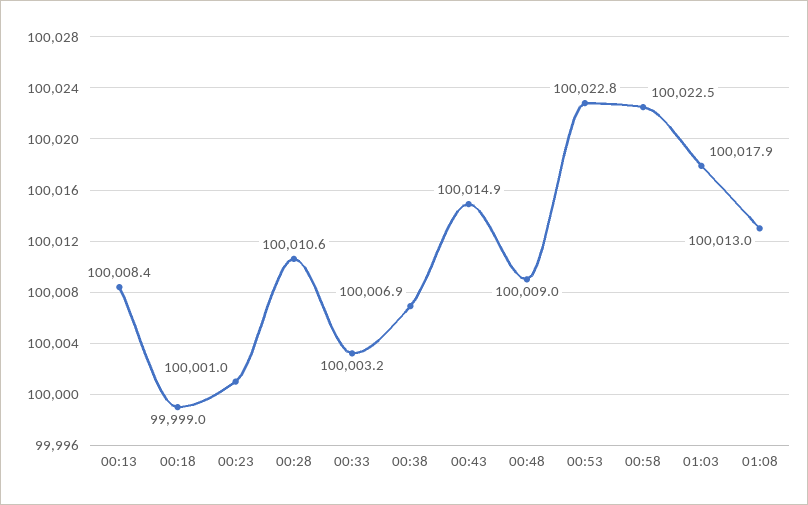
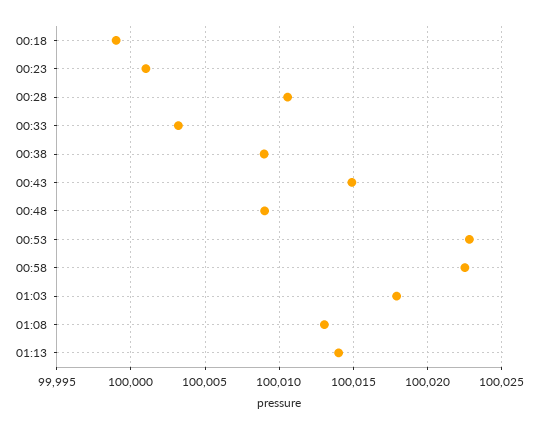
00:13: 100008.4 -> none
00:38: 100006.9 -> 100009
01:13: none -> 100014

